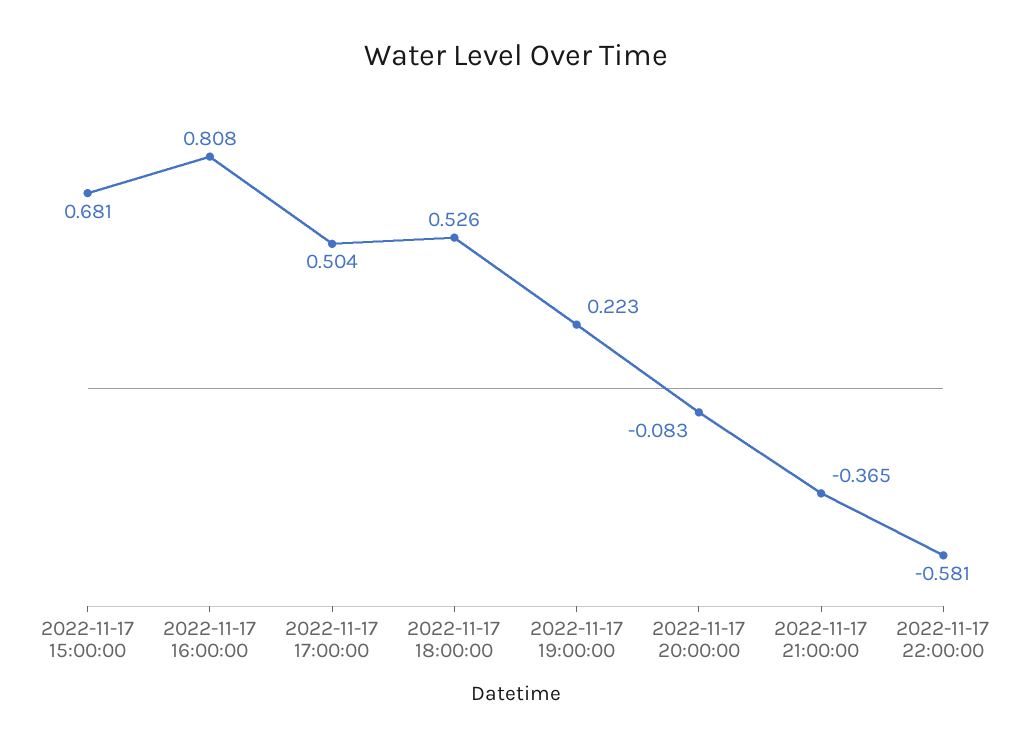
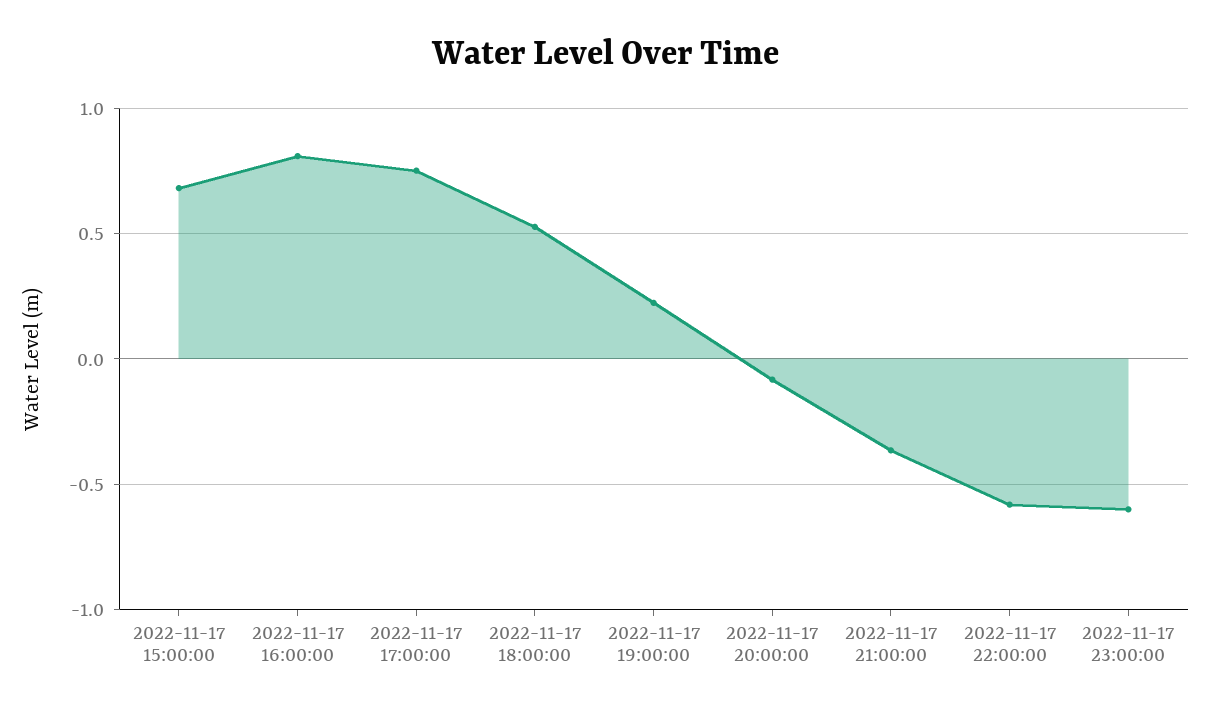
2022-11-17 17:00:00: 0.504 -> 0.75
2022-11-17 23:00:00: none -> -0.6

